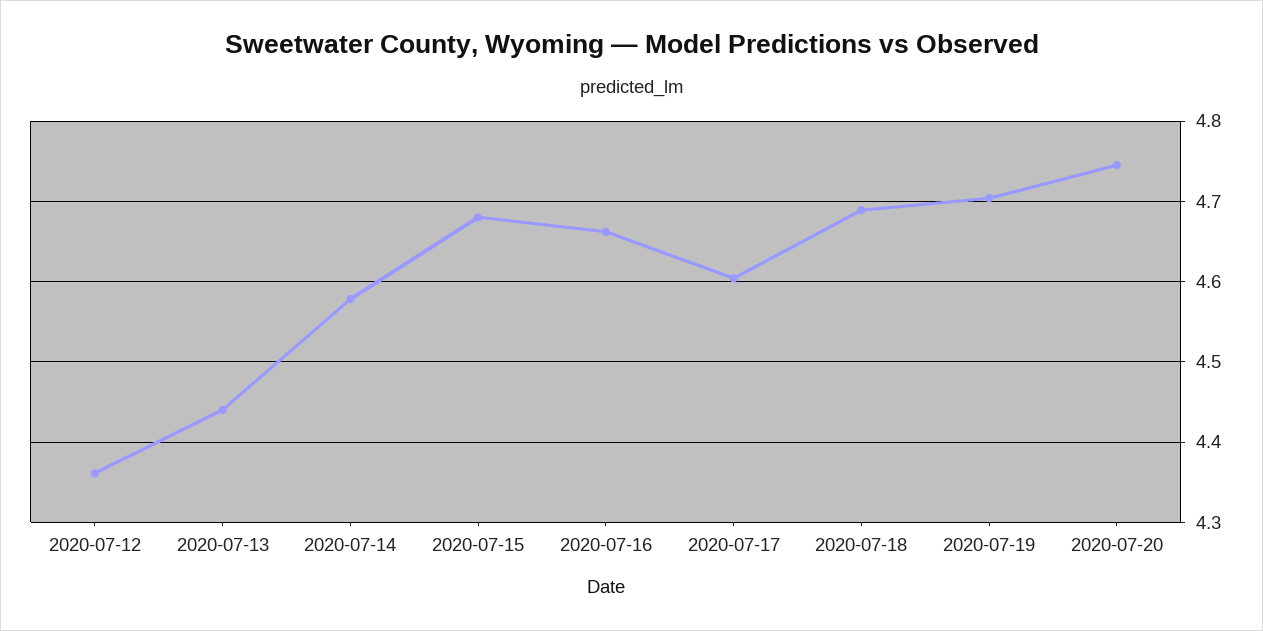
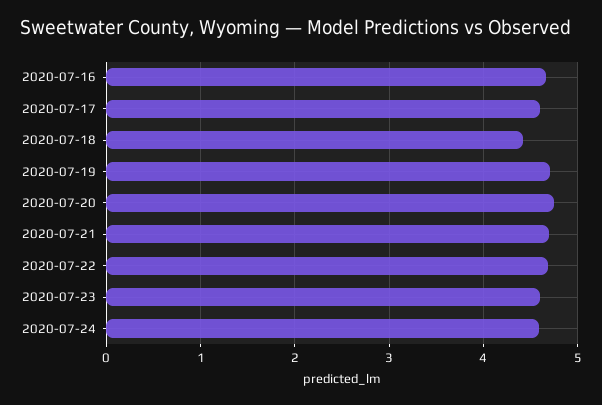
2020-07-12: 4.36 -> none
2020-07-13: 4.44 -> none
2020-07-14: 4.58 -> none
2020-07-15: 4.68 -> none
2020-07-18: 4.69 -> 4.4
2020-07-21: none -> 4.7
2020-07-22: none -> 4.7
2020-07-23: none -> 4.6
2020-07-24: none -> 4.6

